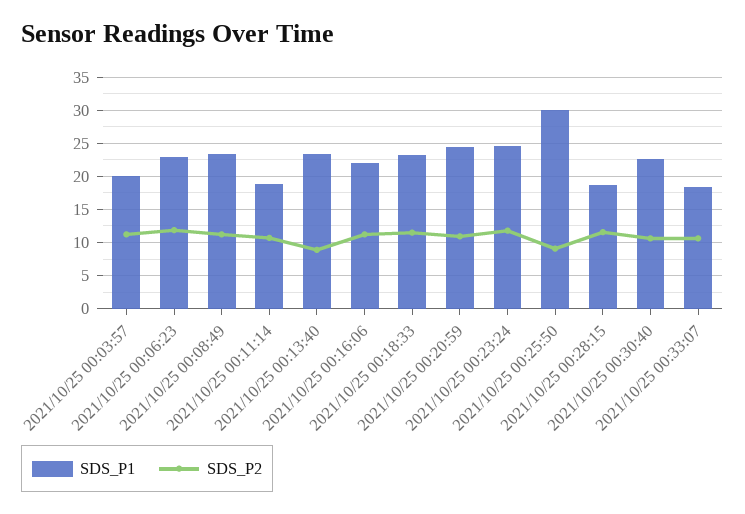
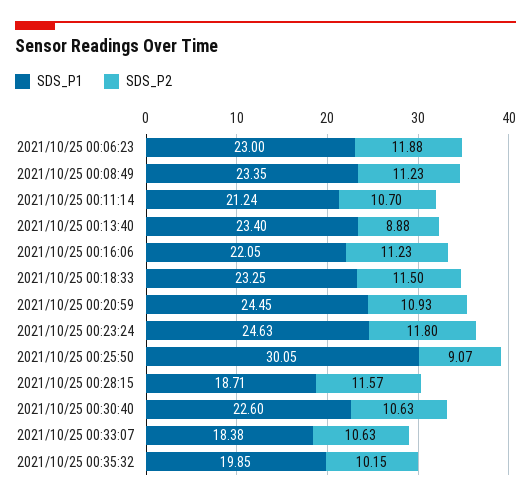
SDS_P1, 2021/10/25 00:03:57: 20 -> none
SDS_P2, 2021/10/25 00:03:57: 11 -> none
SDS_P1, 2021/10/25 00:11:14: 19 -> 21.24
SDS_P1, 2021/10/25 00:35:32: none -> 19.85
SDS_P2, 2021/10/25 00:35:32: none -> 10.15

